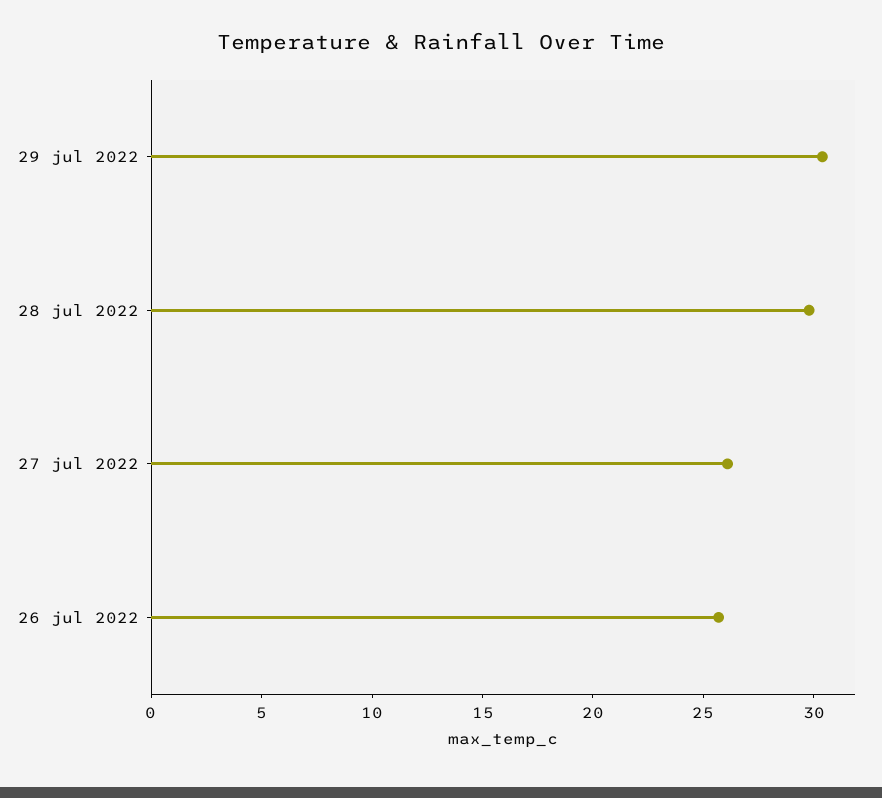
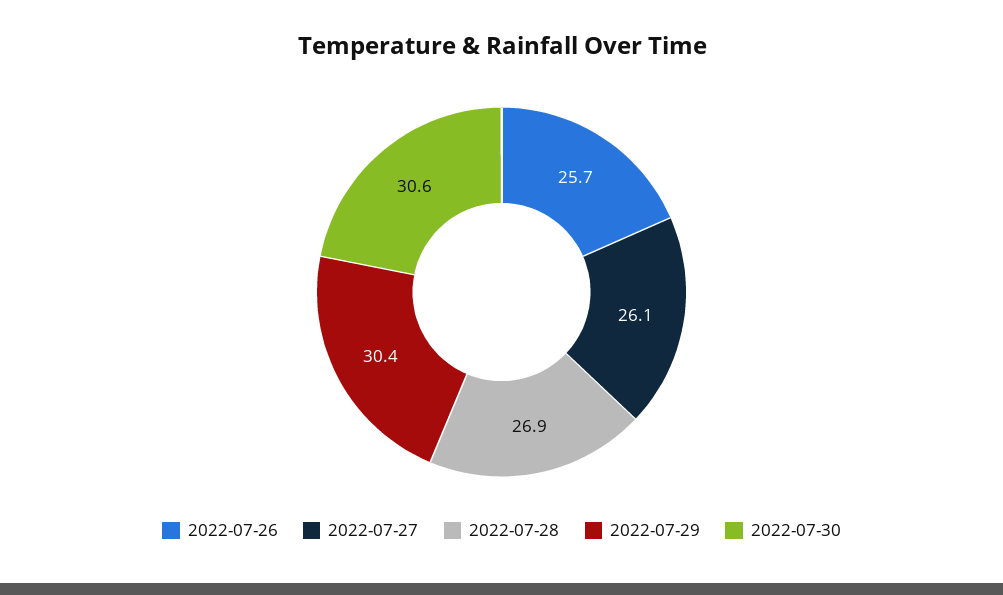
28 jul 2022: 30 -> 26.9
2022-07-30: none -> 30.6

